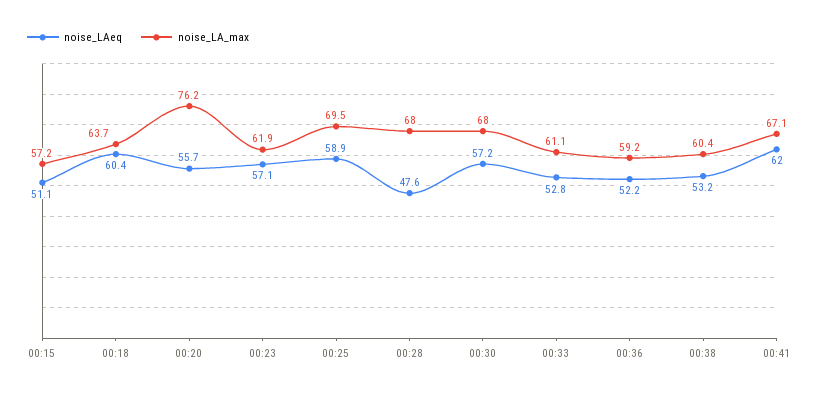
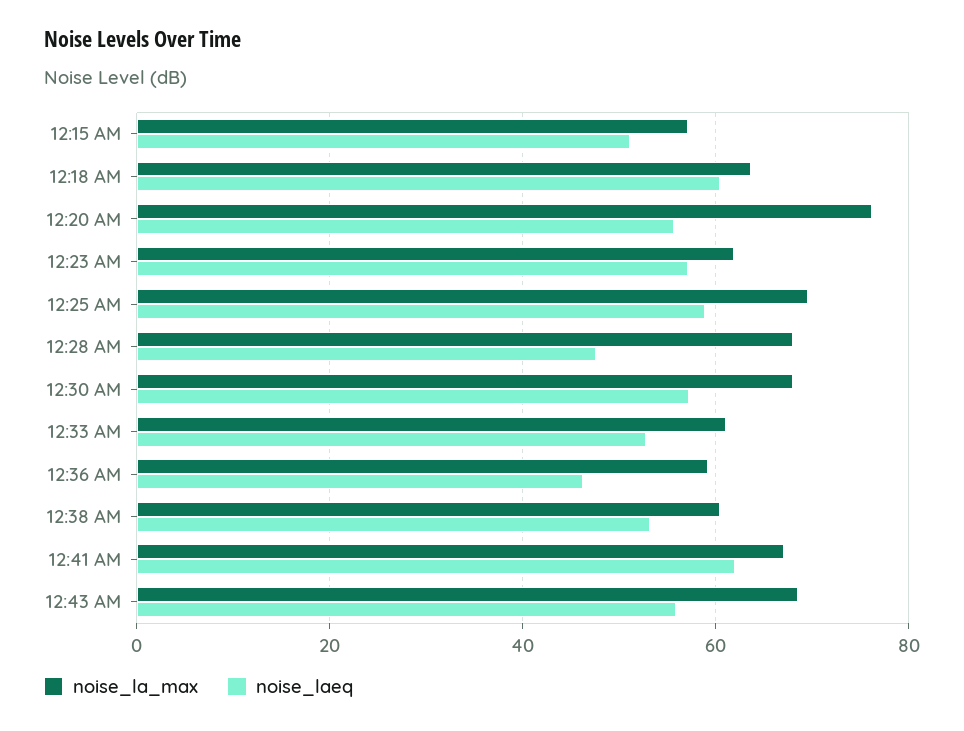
noise_LAeq, 00:36: 52.2 -> 46
noise_LA_max, 12:43 AM: none -> 68
noise_LAeq, 12:43 AM: none -> 56

